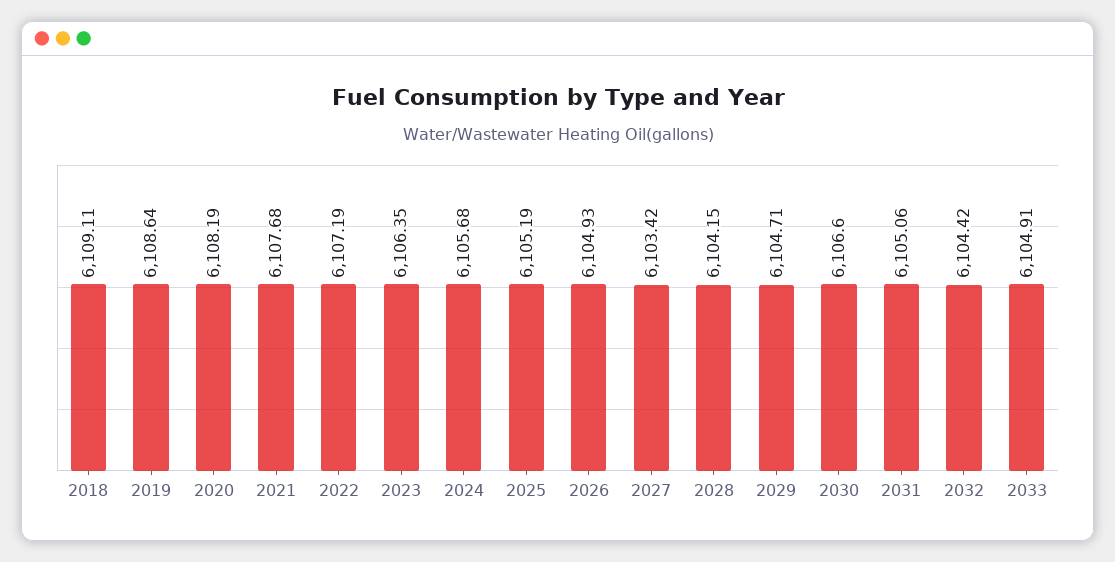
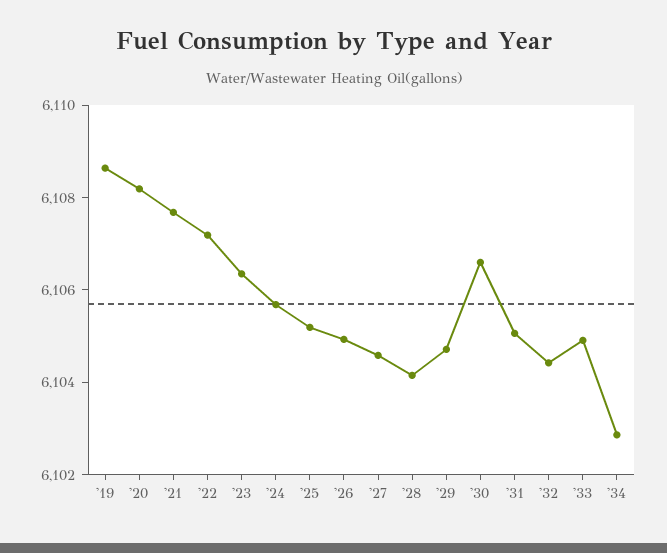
2018: 6109.11 -> none
2027: 6103.42 -> 6104.5
'34: none -> 6103

